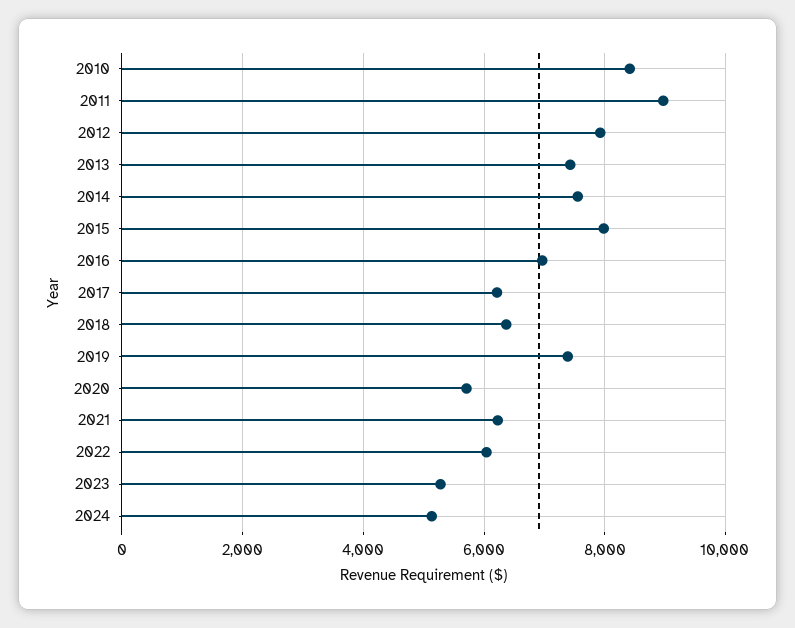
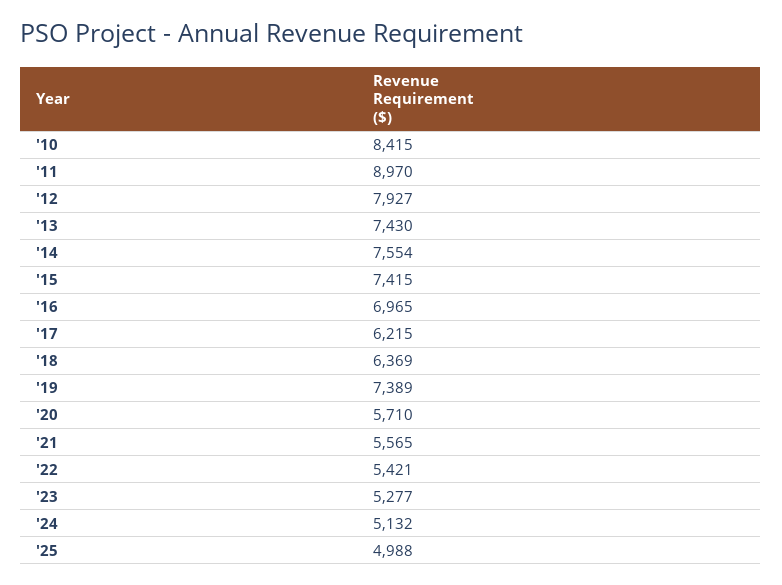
2015: 8000 -> 7415
2021: 6200 -> 5565
2022: 6000 -> 5421
'25: none -> 4988

